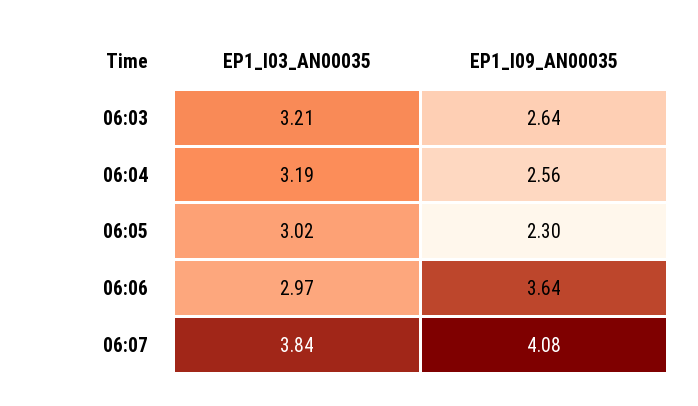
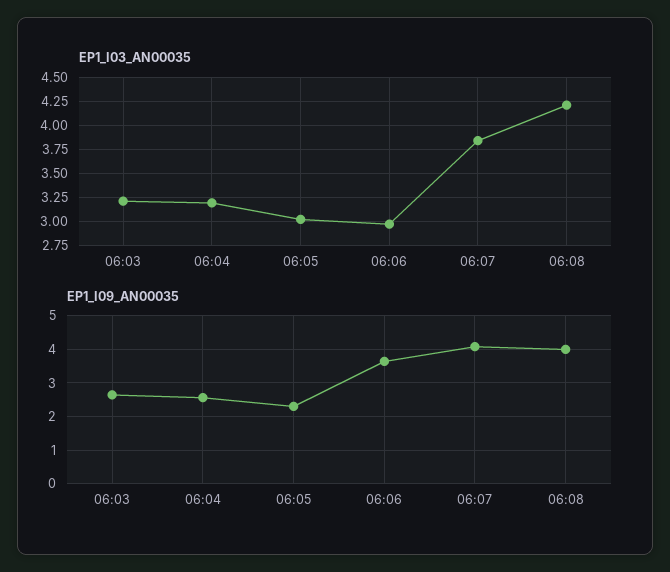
EP1_I03_AN00035, 06:08: none -> 4.25
EP1_I09_AN00035, 06:08: none -> 4

